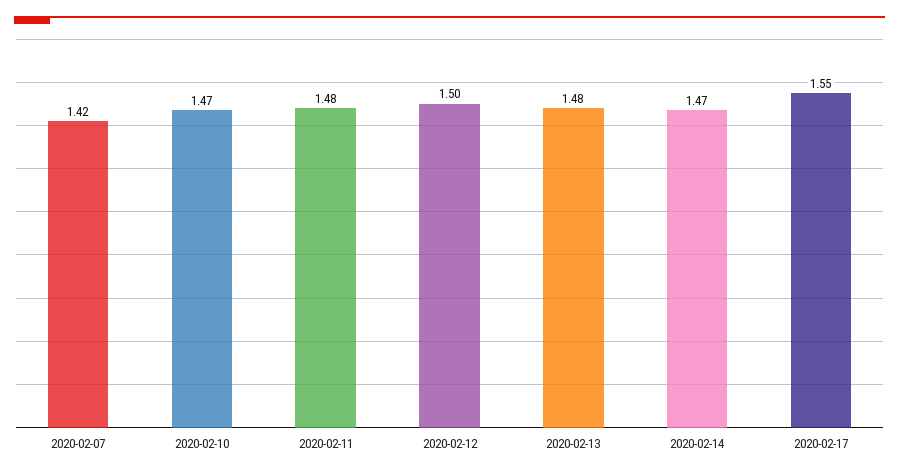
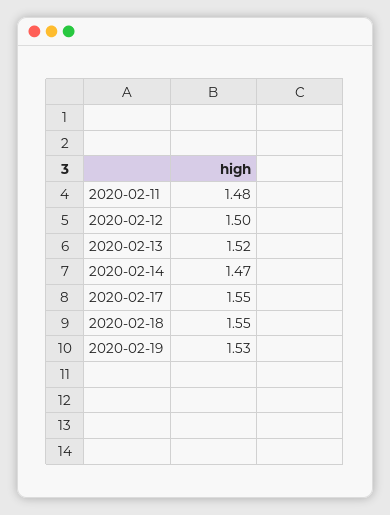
2020-02-07: 1.42 -> none
2020-02-10: 1.47 -> none
2020-02-13: 1.48 -> 1.52
2020-02-18: none -> 1.55
2020-02-19: none -> 1.53

